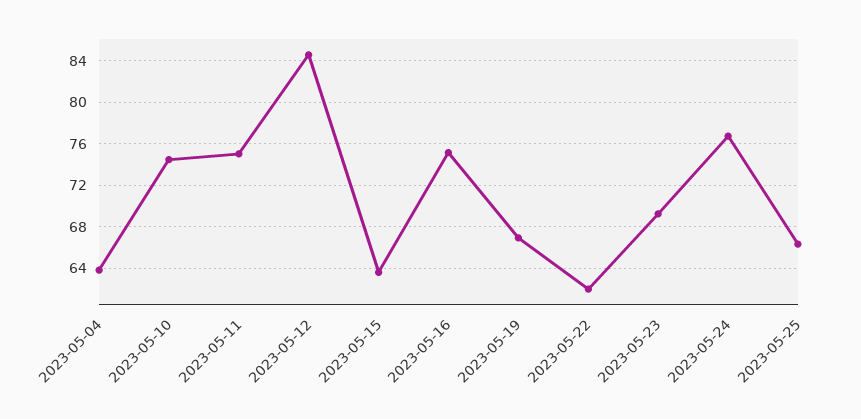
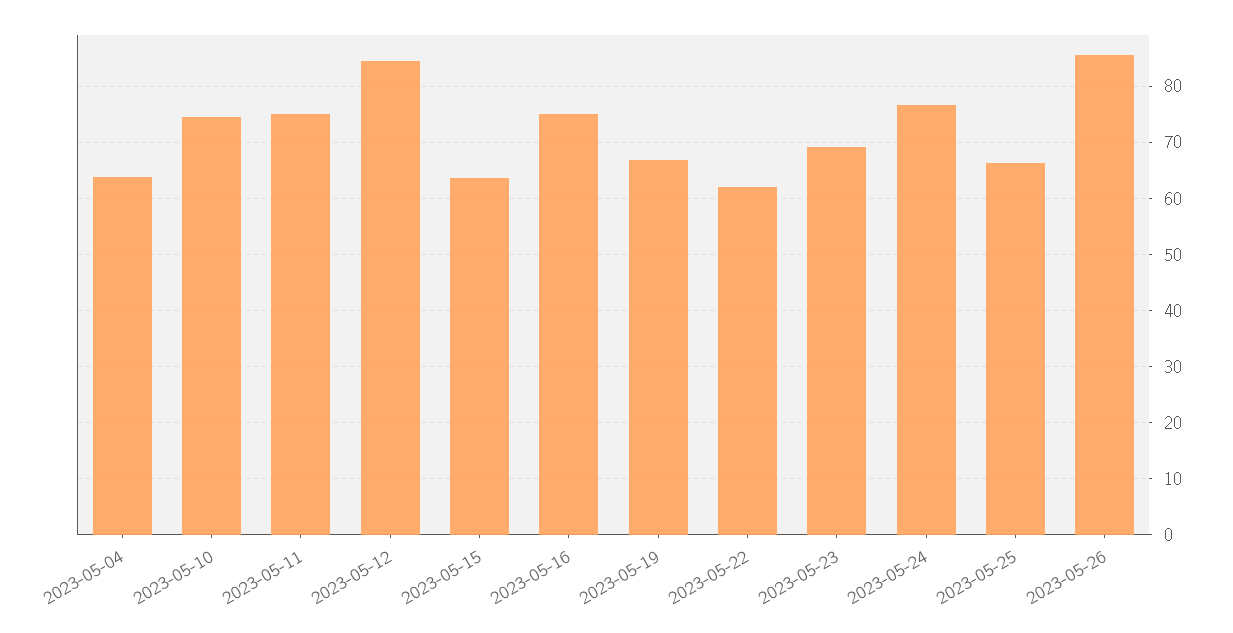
2023-05-26: none -> 86

